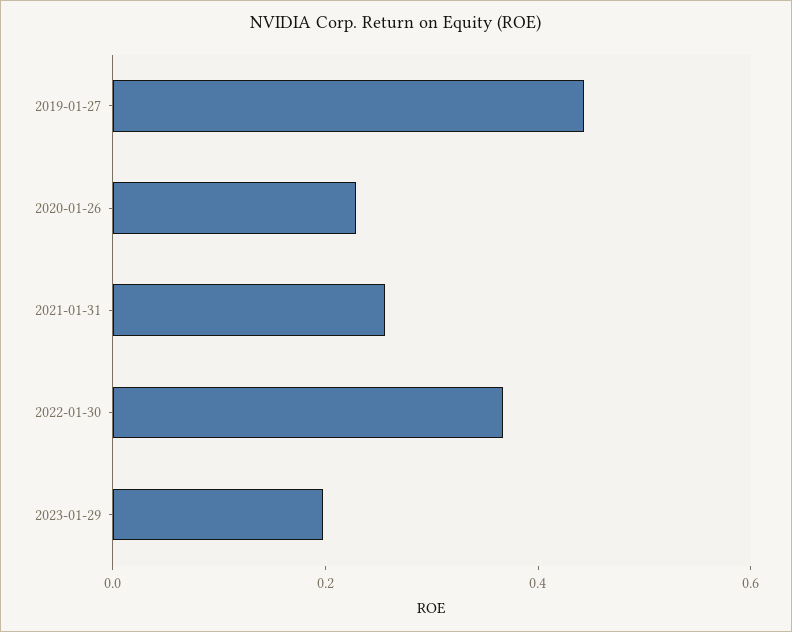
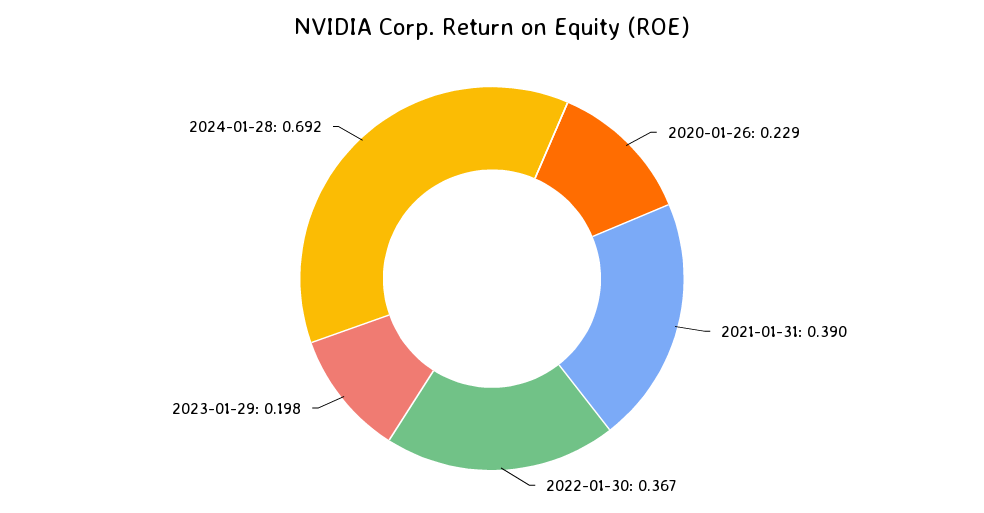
2019-01-27: 0.45 -> none
2021-01-31: 0.25 -> 0.39
2024-01-28: none -> 0.692

